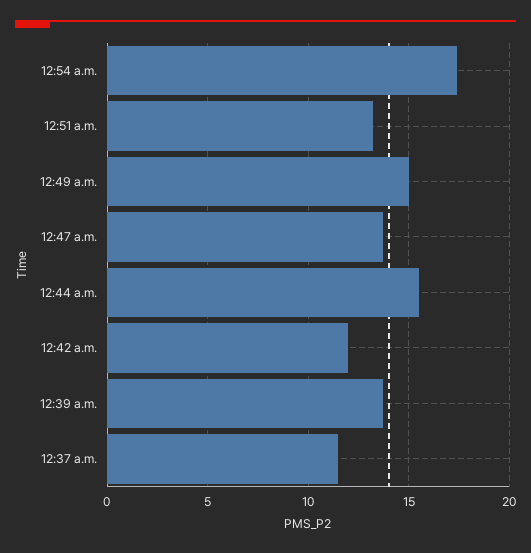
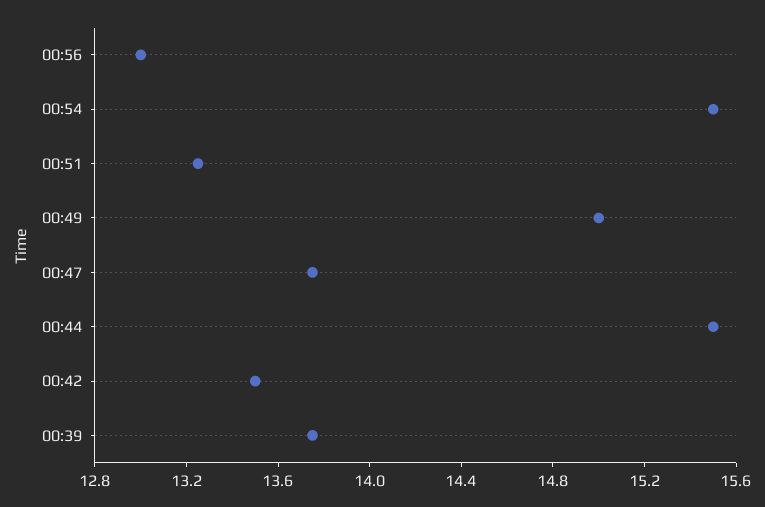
12:54 a.m.: 17.5 -> 15.5
12:42 a.m.: 12 -> 13.5
12:37 a.m.: 11.5 -> none
00:56: none -> 13

